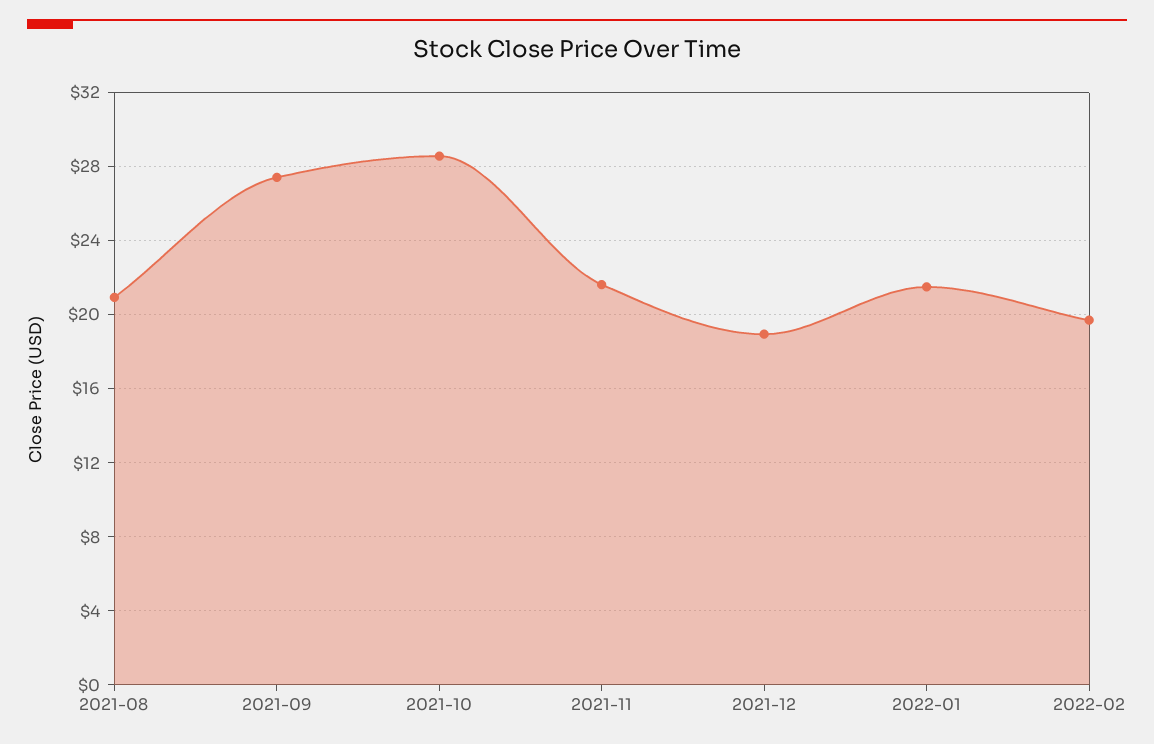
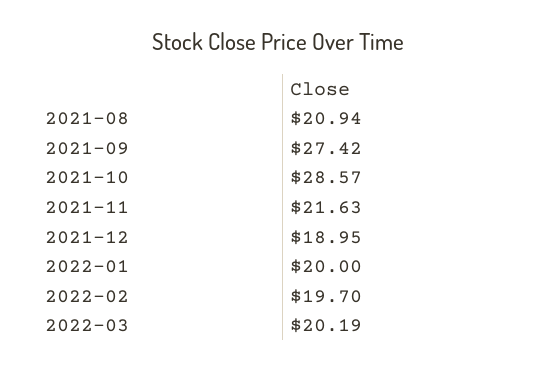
2022-01: 21.5 -> 20
2022-03: none -> 20.19

